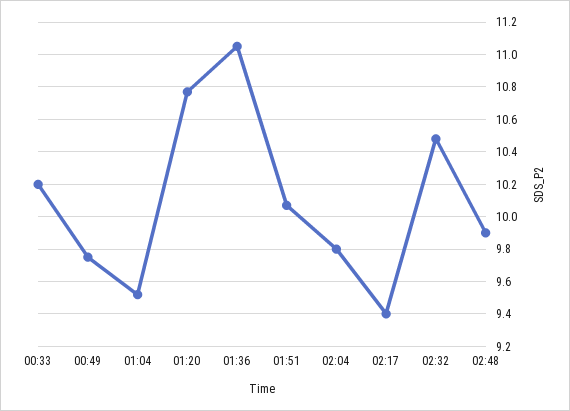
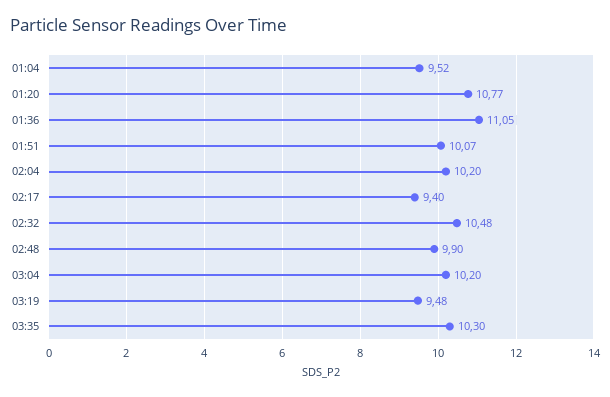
00:33: 10.2 -> none
00:49: 9.75 -> none
02:04: 9.8 -> 10.2
03:04: none -> 10.2
03:19: none -> 9.48
03:35: none -> 10.3

